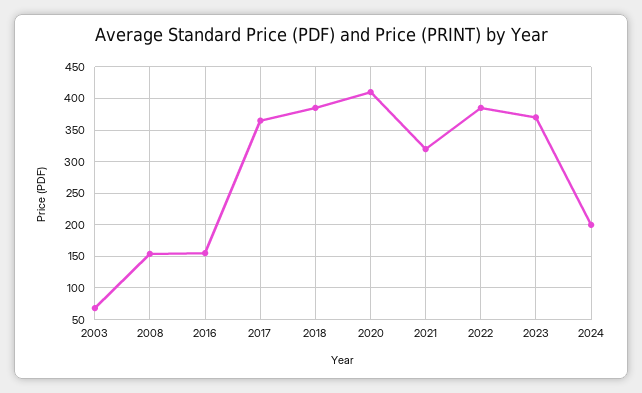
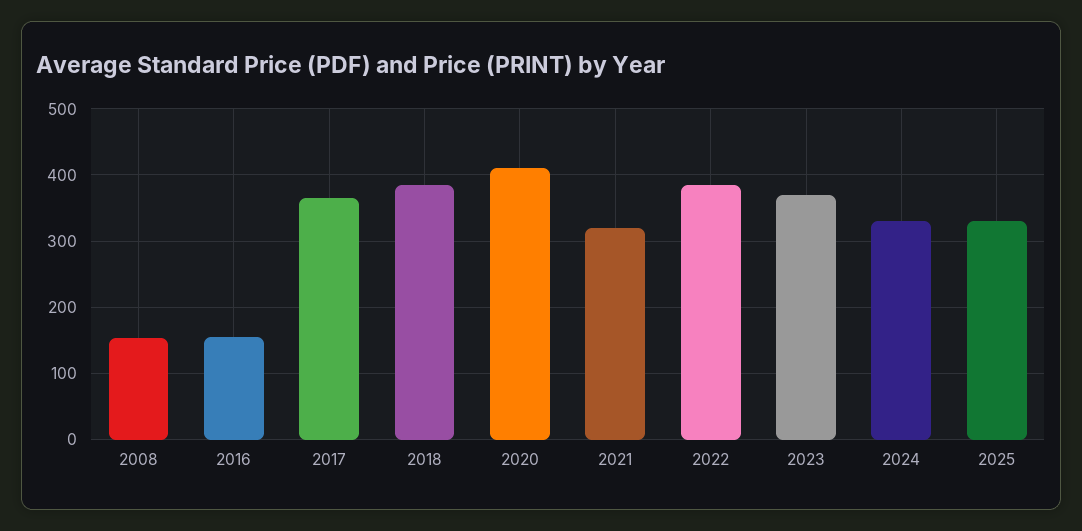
2003: 70 -> none
2024: 200 -> 330
2025: none -> 330

